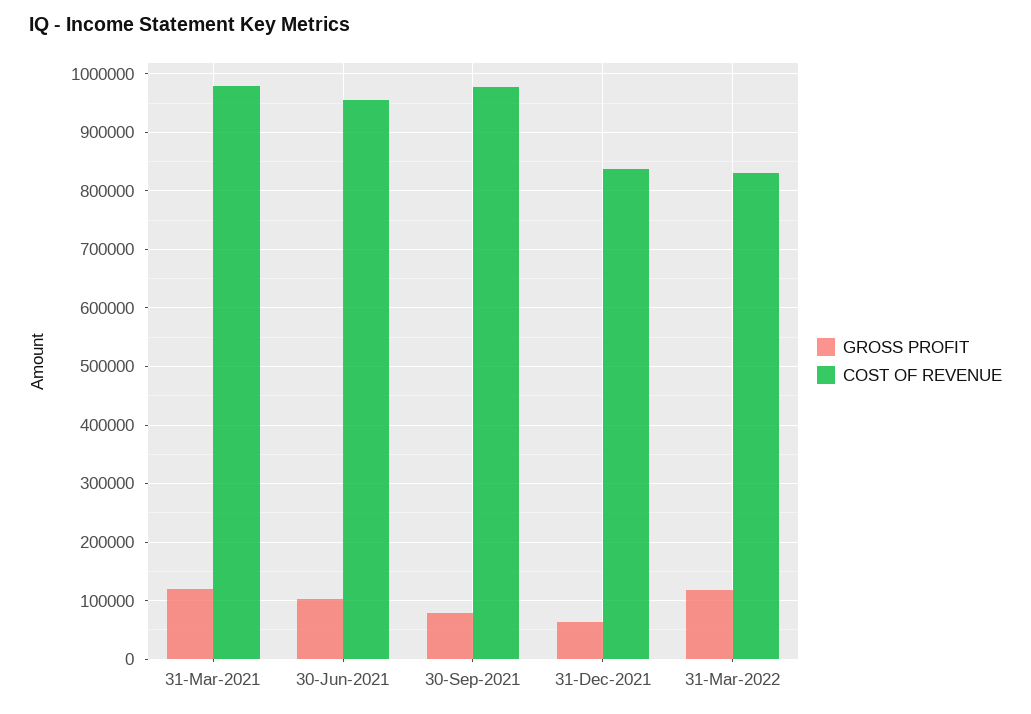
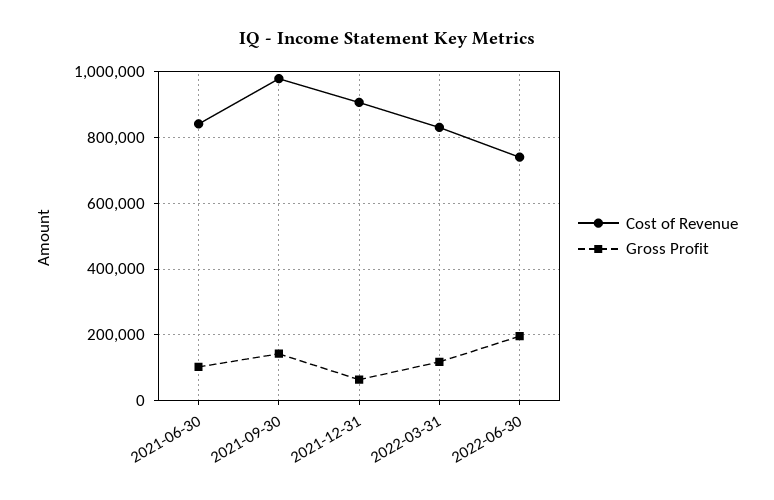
GROSS PROFIT, 31-Mar-2021: 120000 -> none
COST OF REVENUE, 31-Mar-2021: 980000 -> none
COST OF REVENUE, 30-Jun-2021: 960000 -> 840000
GROSS PROFIT, 30-Sep-2021: 80000 -> 140000
COST OF REVENUE, 31-Dec-2021: 840000 -> 900000
COST OF REVENUE, 2022-06-30: none -> 740000
GROSS PROFIT, 2022-06-30: none -> 200000

